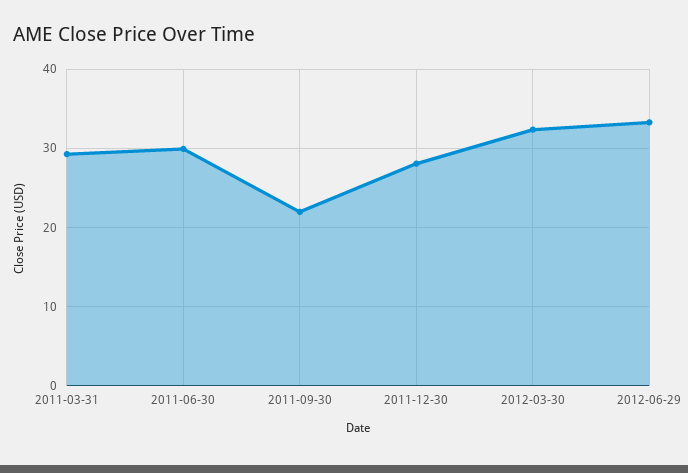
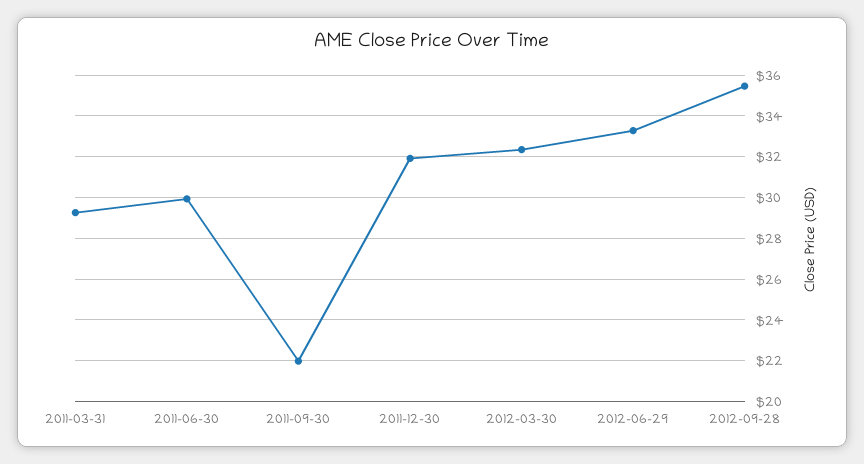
2011-12-30: 28 -> 32
2012-09-28: none -> 35.5

